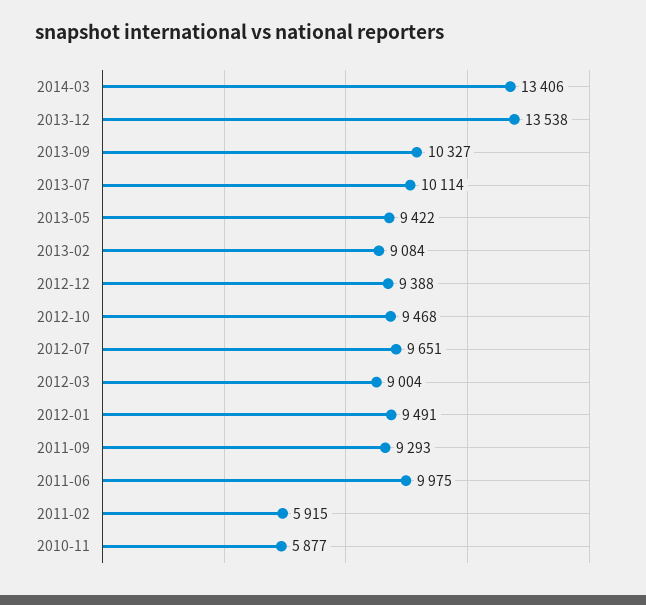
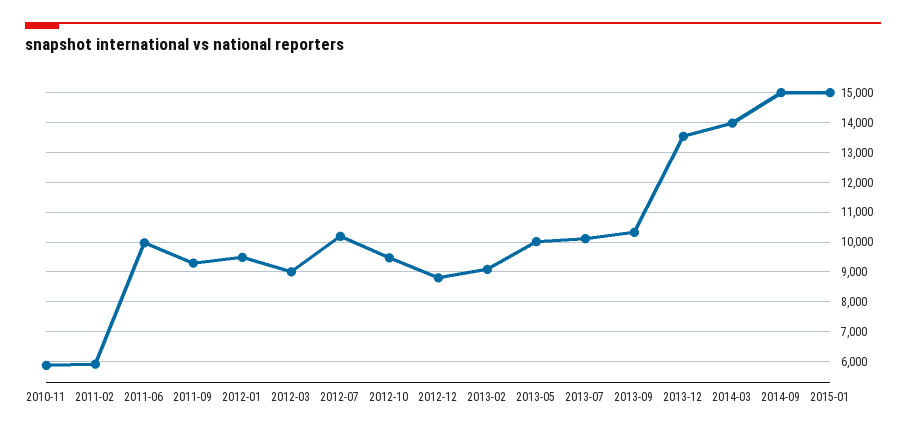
2014-03: 13406 -> 14000
2013-05: 9422 -> 10000
2012-12: 9388 -> 8750
2012-07: 9651 -> 10250
2014-09: none -> 15000
2015-01: none -> 15000

